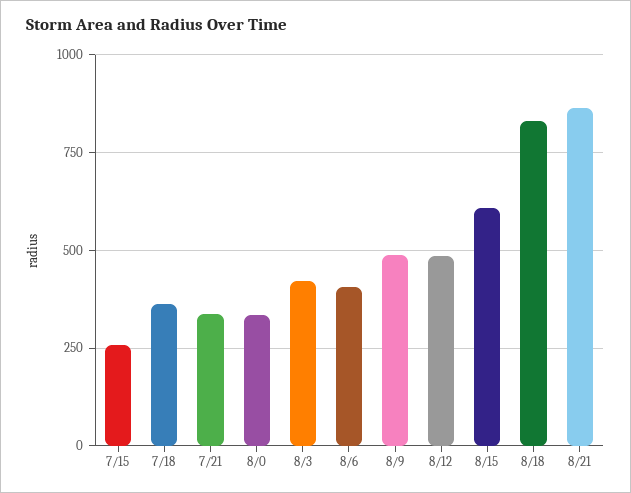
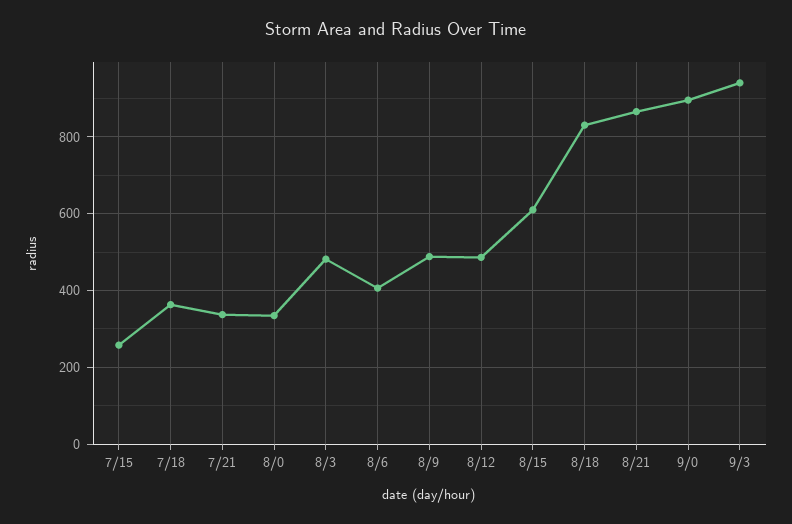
8/3: 425 -> 480
9/0: none -> 900
9/3: none -> 940

